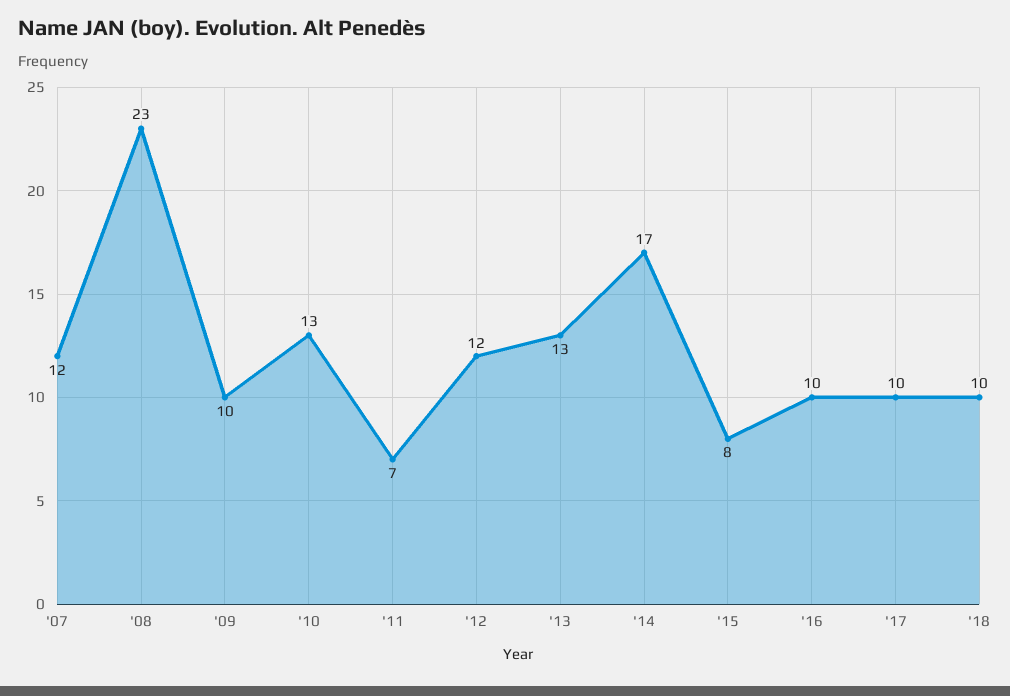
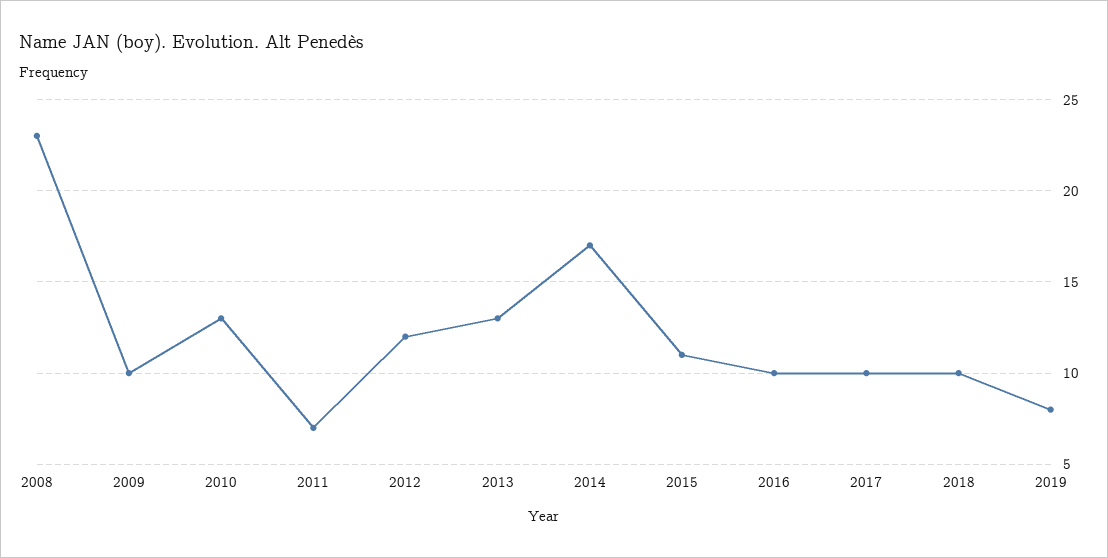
'07: 12 -> none
'15: 8 -> 11
2019: none -> 8

